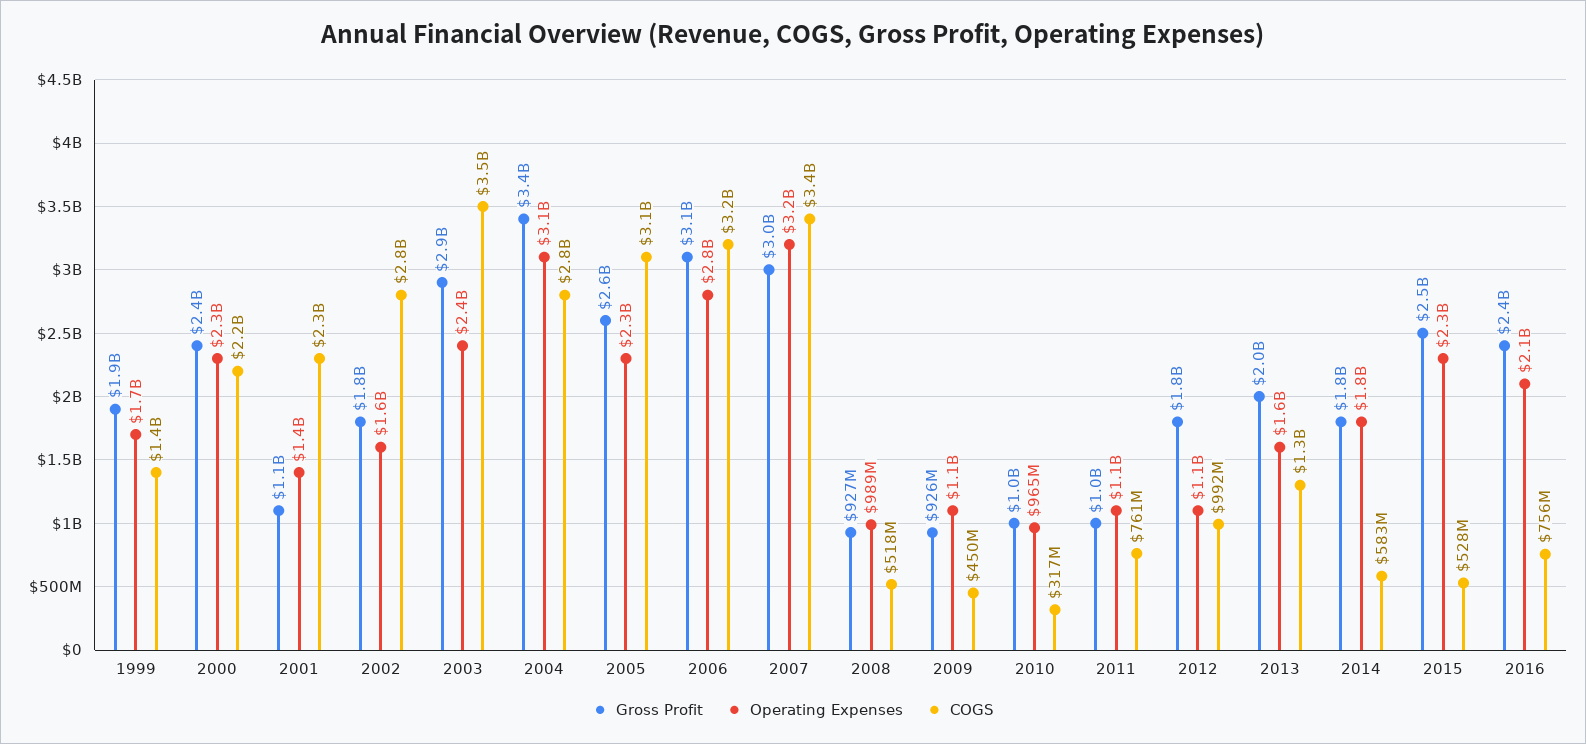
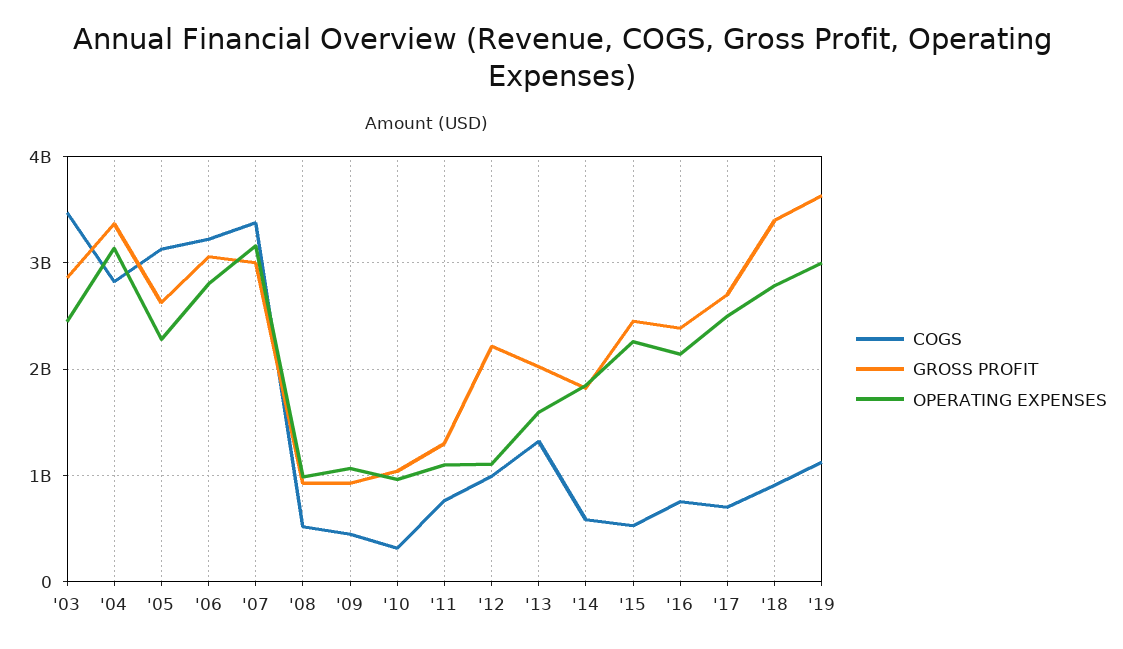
Gross Profit, 1999: 1900000000 -> none
Operating Expenses, 1999: 1700000000 -> none
COGS, 1999: 1400000000 -> none
Gross Profit, 2000: 2400000000 -> none
Operating Expenses, 2000: 2300000000 -> none
COGS, 2000: 2200000000 -> none
Gross Profit, 2001: 1100000000 -> none
Operating Expenses, 2001: 1400000000 -> none
COGS, 2001: 2300000000 -> none
Gross Profit, 2002: 1800000000 -> none
Operating Expenses, 2002: 1600000000 -> none
COGS, 2002: 2800000000 -> none
Gross Profit, 2011: 1000000000 -> 1300000000
Gross Profit, 2012: 1800000000 -> 2200000000
COGS, '17: none -> 700000000
Gross Profit, '17: none -> 2700000000
Operating Expenses, '17: none -> 2500000000
COGS, '18: none -> 900000000
Gross Profit, '18: none -> 3400000000
Operating Expenses, '18: none -> 2800000000
COGS, '19: none -> 1100000000
Gross Profit, '19: none -> 3600000000
Operating Expenses, '19: none -> 3000000000

